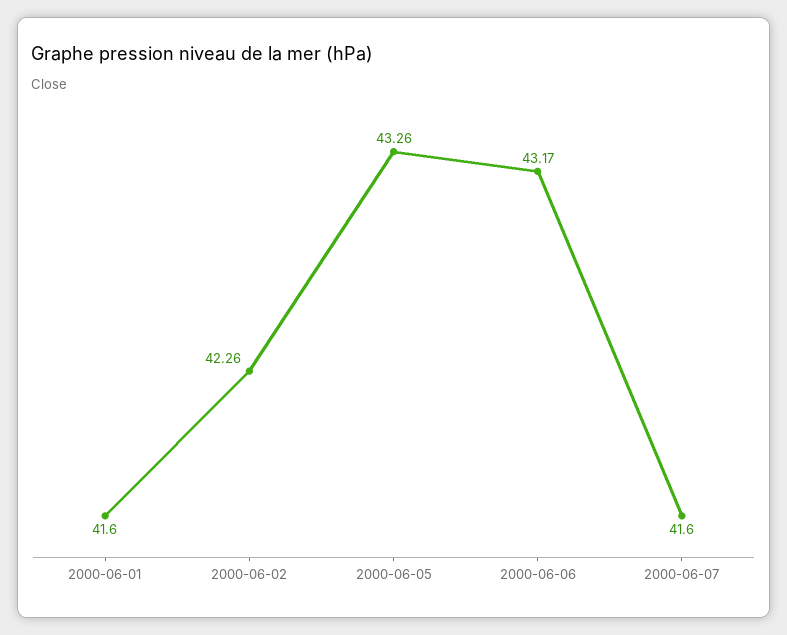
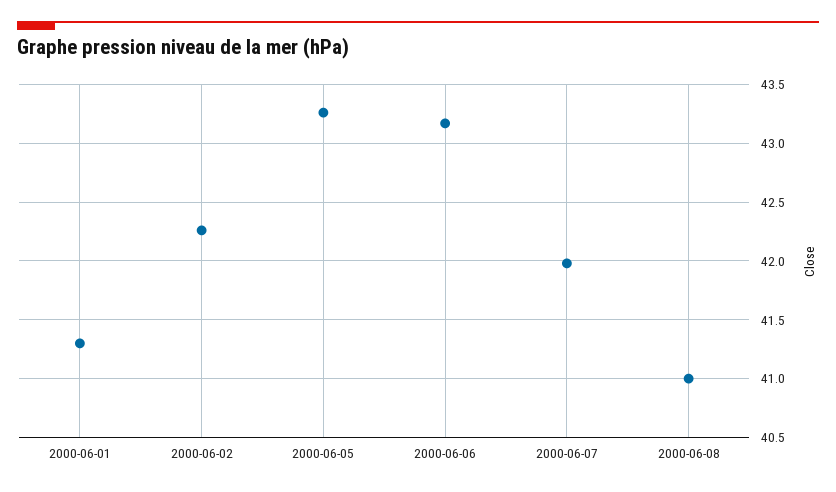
2000-06-01: 41.6 -> 41.3
2000-06-07: 41.6 -> 42
2000-06-08: none -> 41

